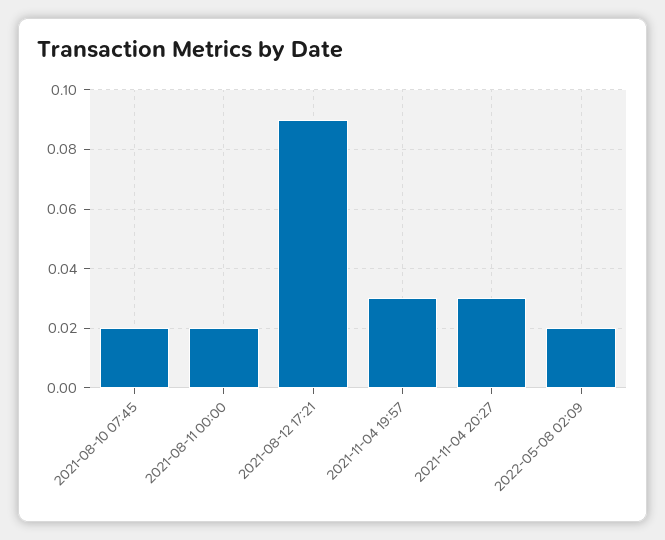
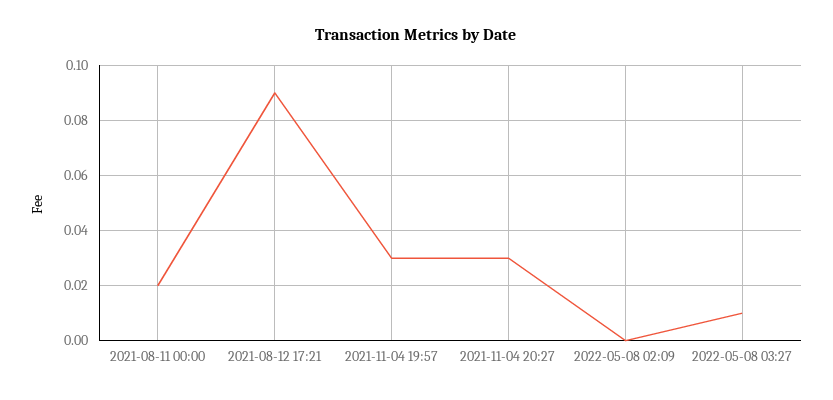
2021-08-10 07:45: 0.02 -> none
2022-05-08 02:09: 0.02 -> 0
2022-05-08 03:27: none -> 0.01

